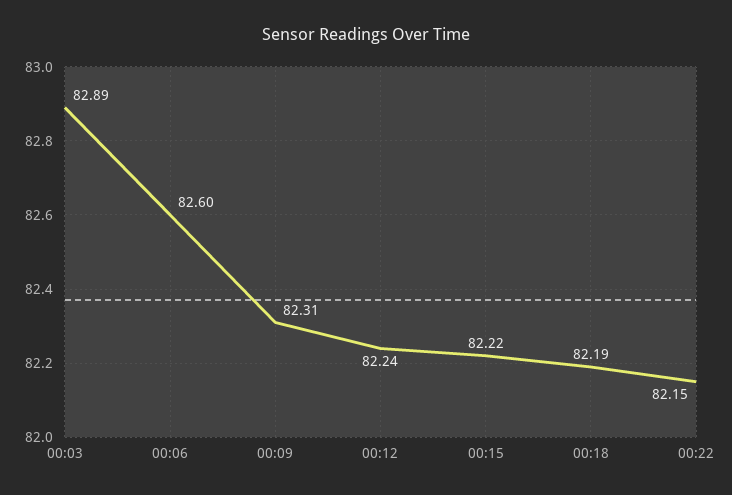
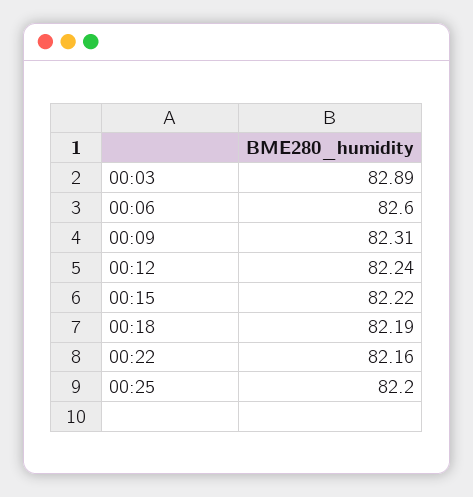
00:22: 82.15 -> 82.16
00:25: none -> 82.2

